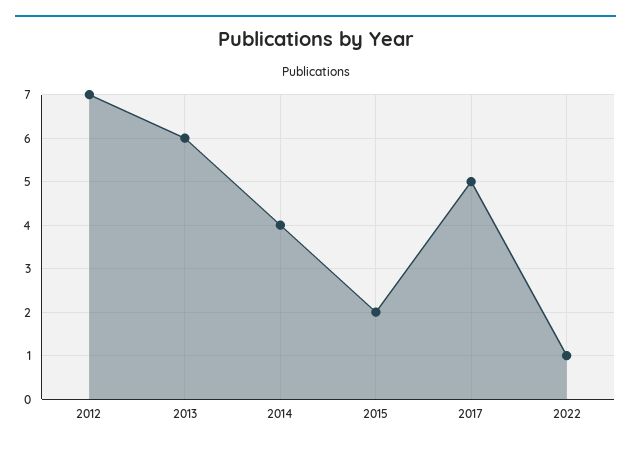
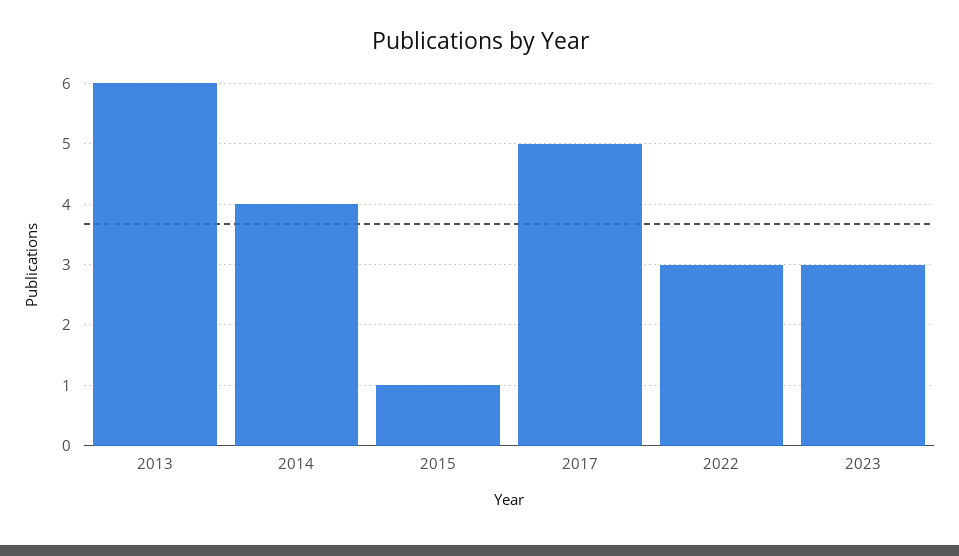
2012: 7 -> none
2015: 2 -> 1
2022: 1 -> 3
2023: none -> 3

